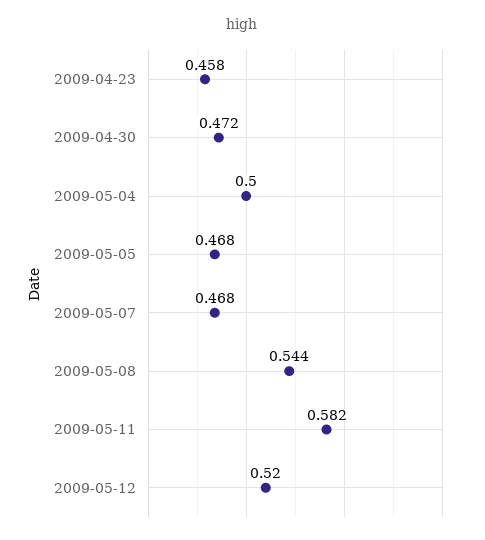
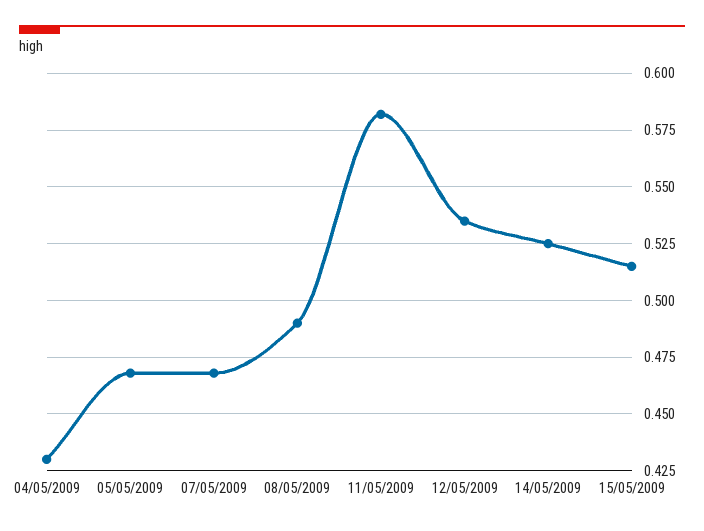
2009-04-23: 0.458 -> none
2009-04-30: 0.472 -> none
2009-05-04: 0.5 -> 0.43
2009-05-08: 0.544 -> 0.49
2009-05-12: 0.52 -> 0.535
14/05/2009: none -> 0.525
15/05/2009: none -> 0.515

